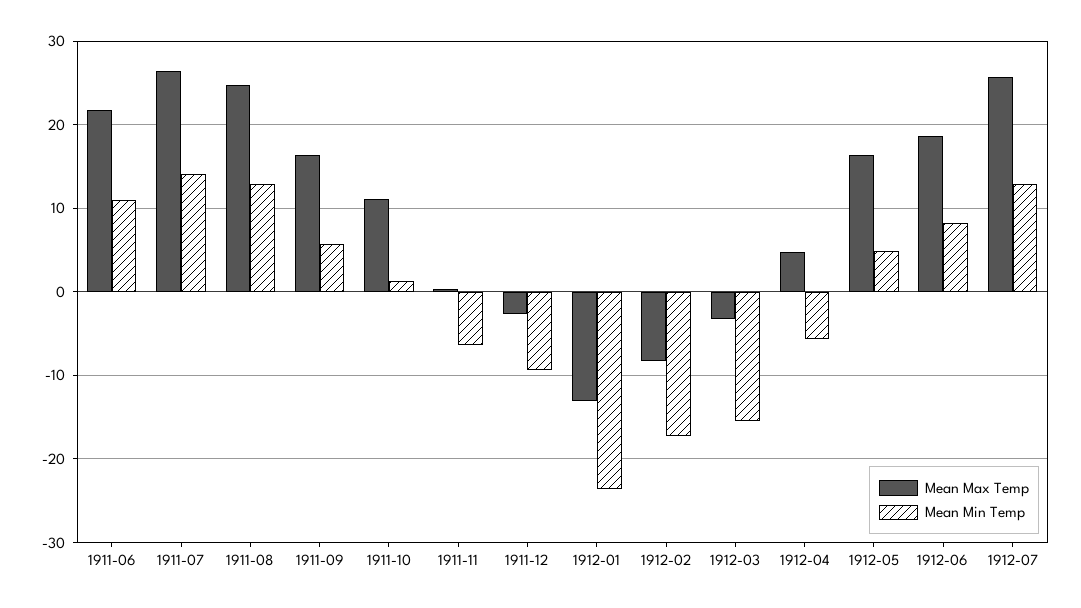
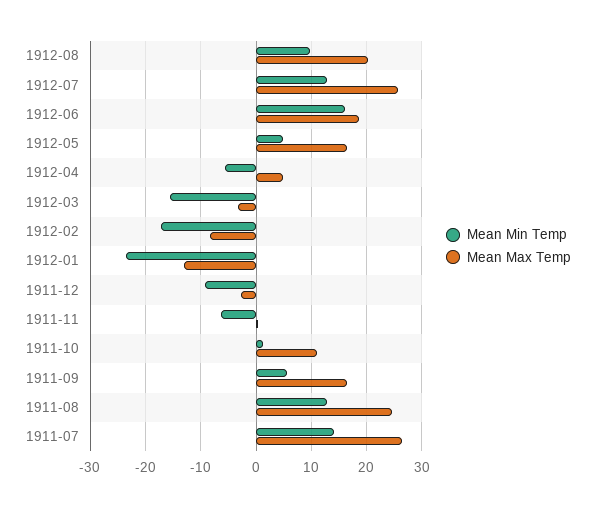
Mean Max Temp, 1911-06: 22 -> none
Mean Min Temp, 1911-06: 11 -> none
Mean Min Temp, 1912-06: 8 -> 16
Mean Min Temp, 1912-08: none -> 10
Mean Max Temp, 1912-08: none -> 20

